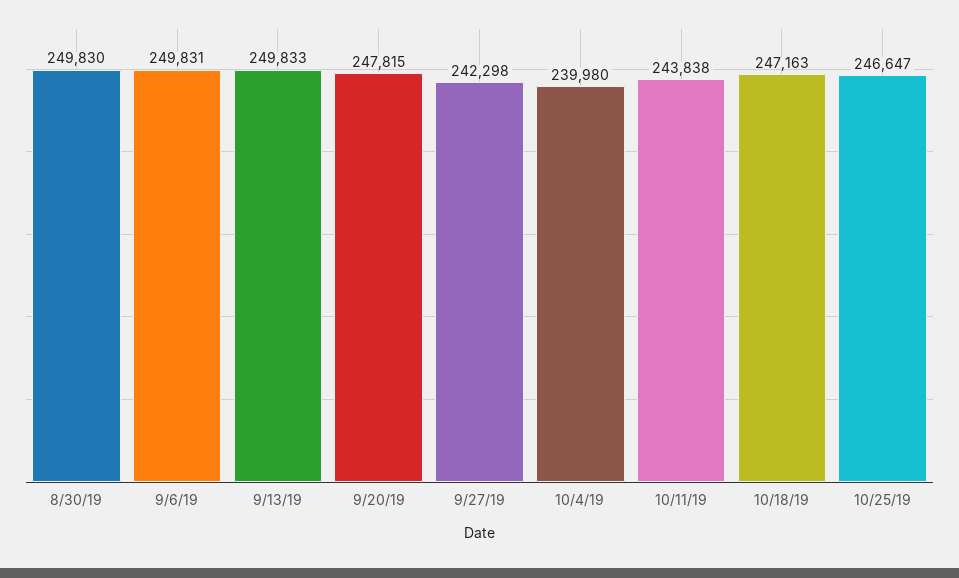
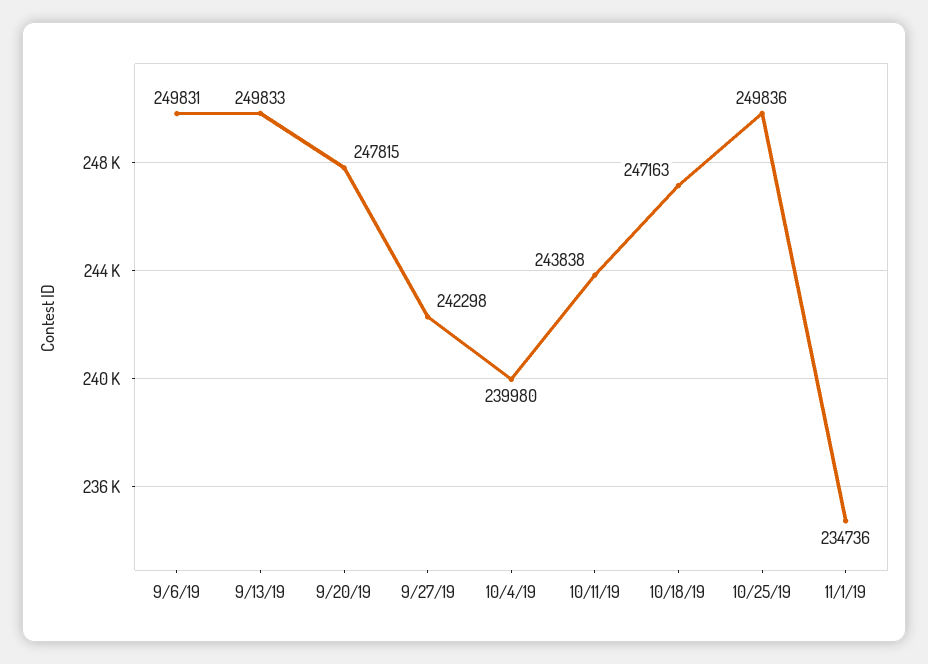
8/30/19: 249830 -> none
10/25/19: 246647 -> 249836
11/1/19: none -> 234736

